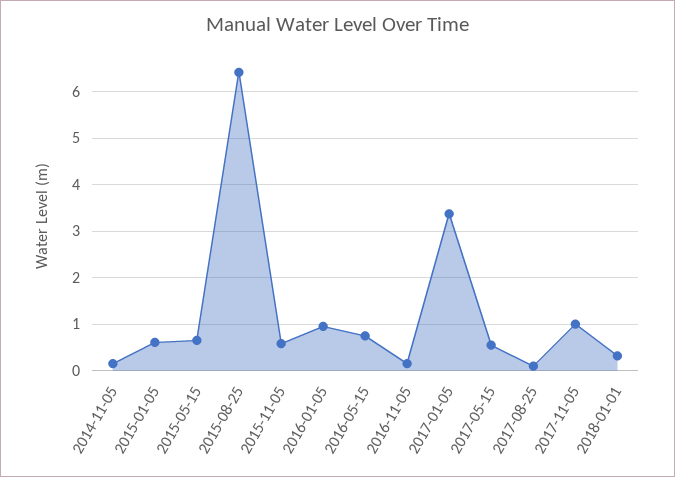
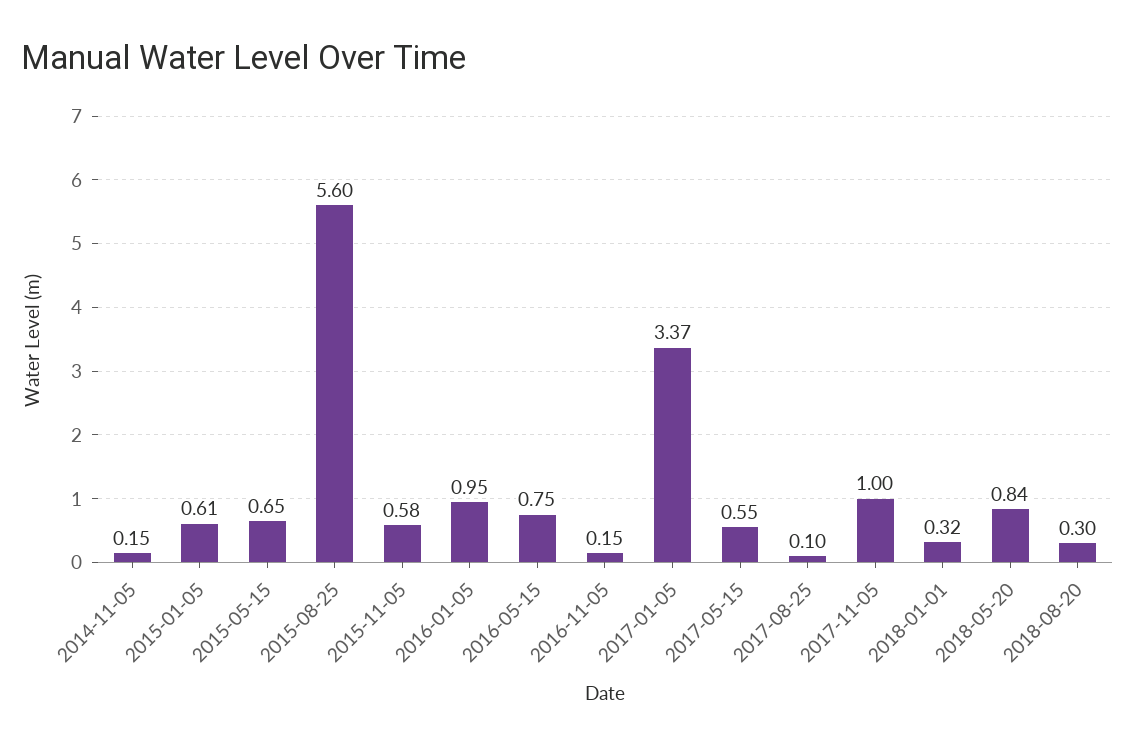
2015-08-25: 6.4 -> 5.6
2018-05-20: none -> 0.84
2018-08-20: none -> 0.3

